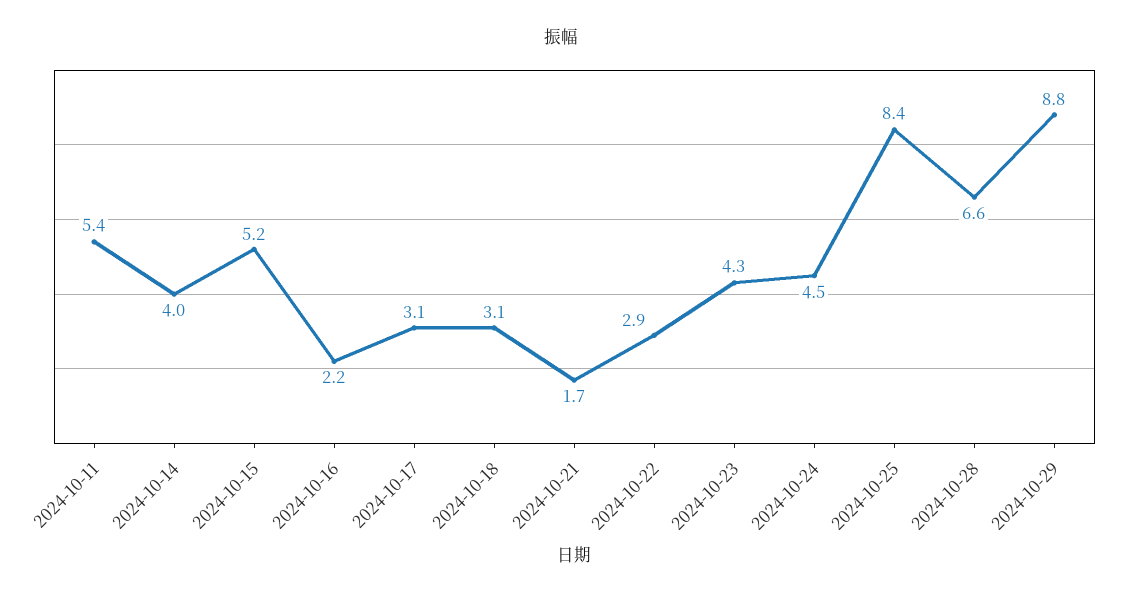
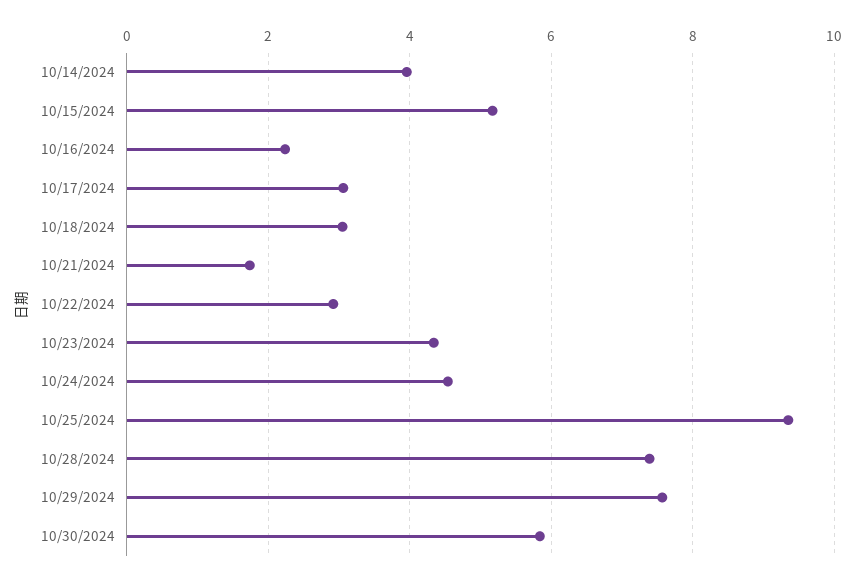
2024-10-11: 5.4 -> none
2024-10-25: 8.4 -> 9.4
2024-10-28: 6.6 -> 7.4
2024-10-29: 8.8 -> 7.6
10/30/2024: none -> 5.8

